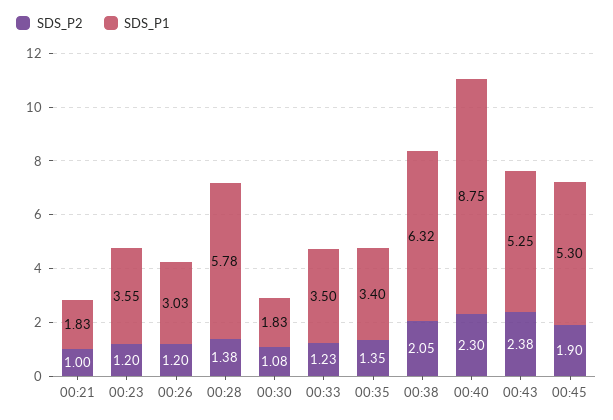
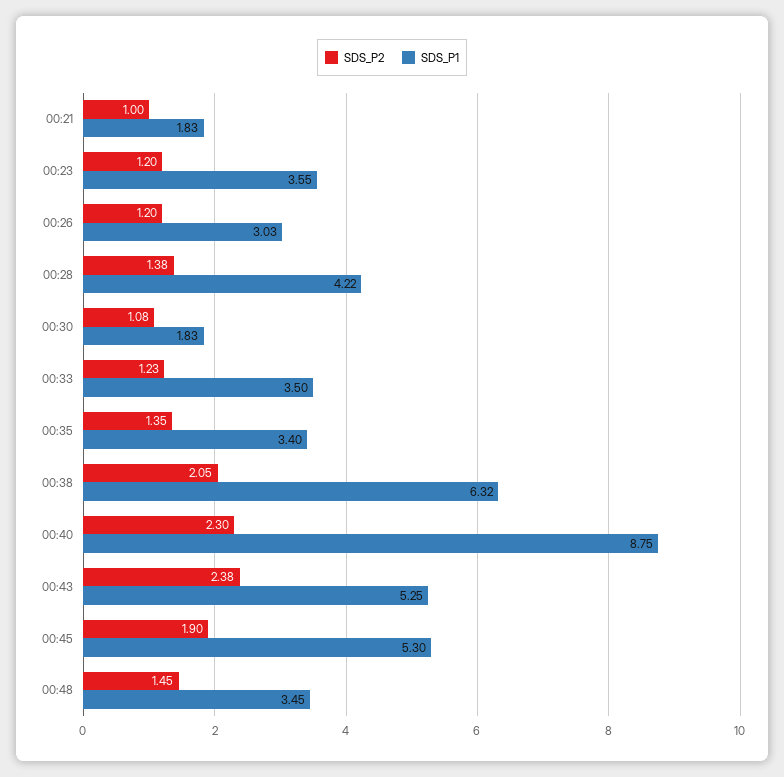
SDS_P1, 00:28: 5.78 -> 4.22
SDS_P2, 00:48: none -> 1.45
SDS_P1, 00:48: none -> 3.45

